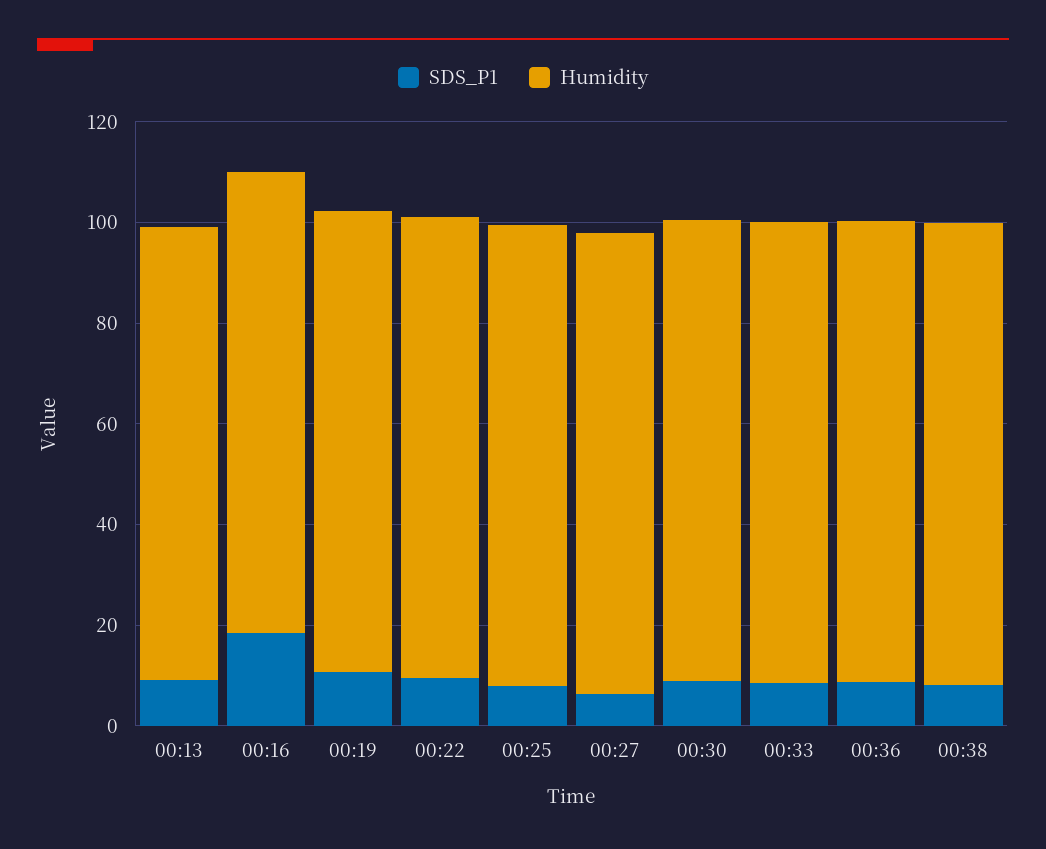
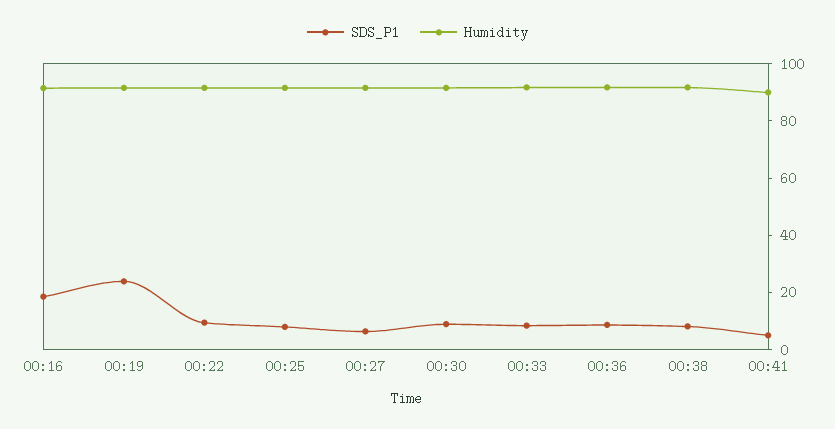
SDS_P1, 00:13: 10 -> none
Humidity, 00:13: 90 -> none
SDS_P1, 00:19: 10 -> 25
SDS_P1, 00:41: none -> 5
Humidity, 00:41: none -> 90

